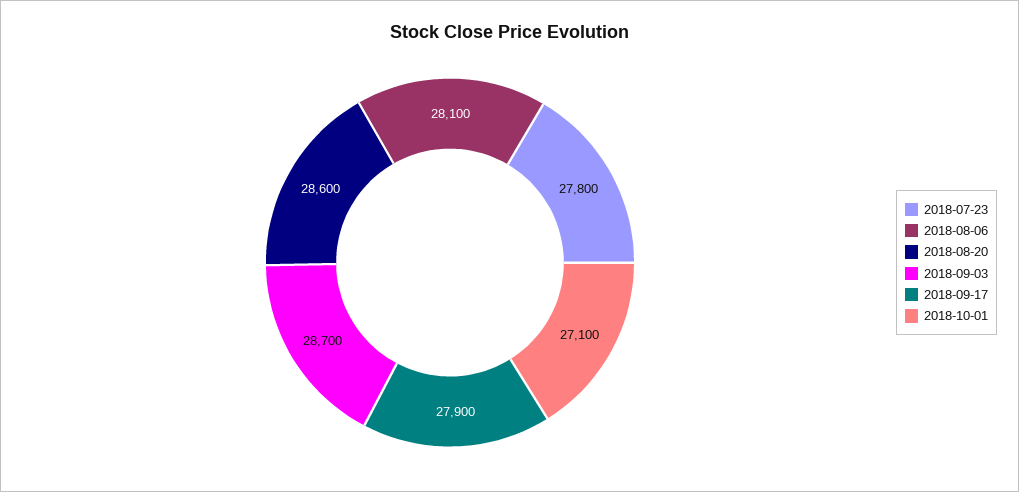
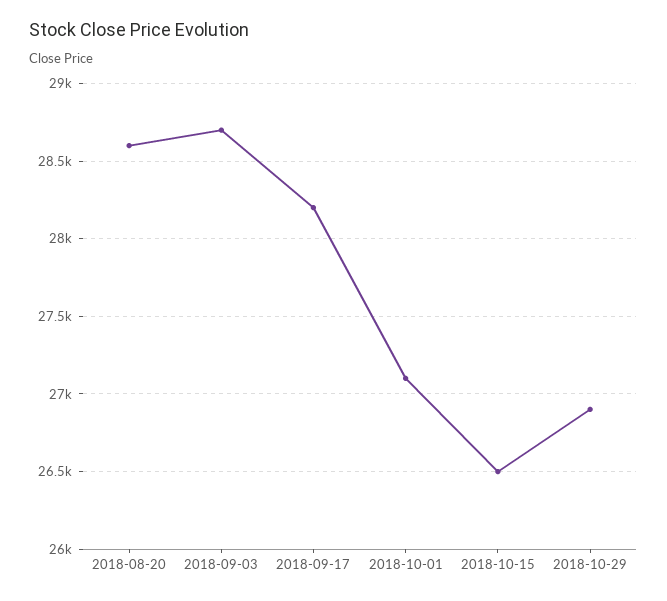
2018-07-23: 27800 -> none
2018-08-06: 28100 -> none
2018-09-17: 27900 -> 28200
2018-10-15: none -> 26500
2018-10-29: none -> 26900

